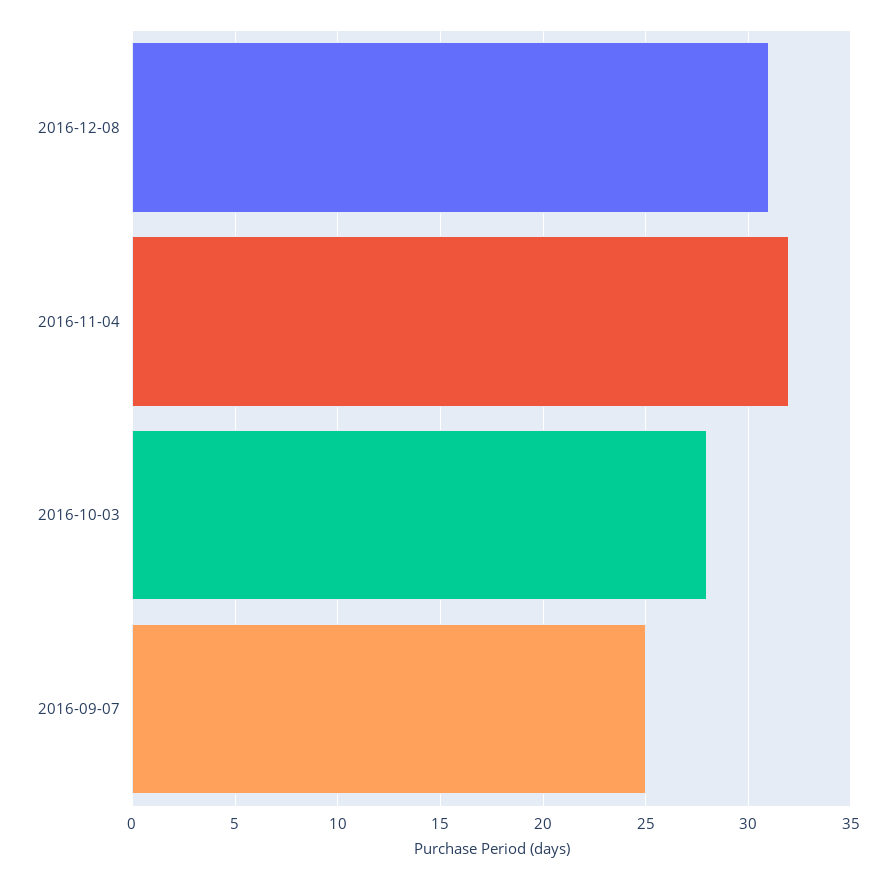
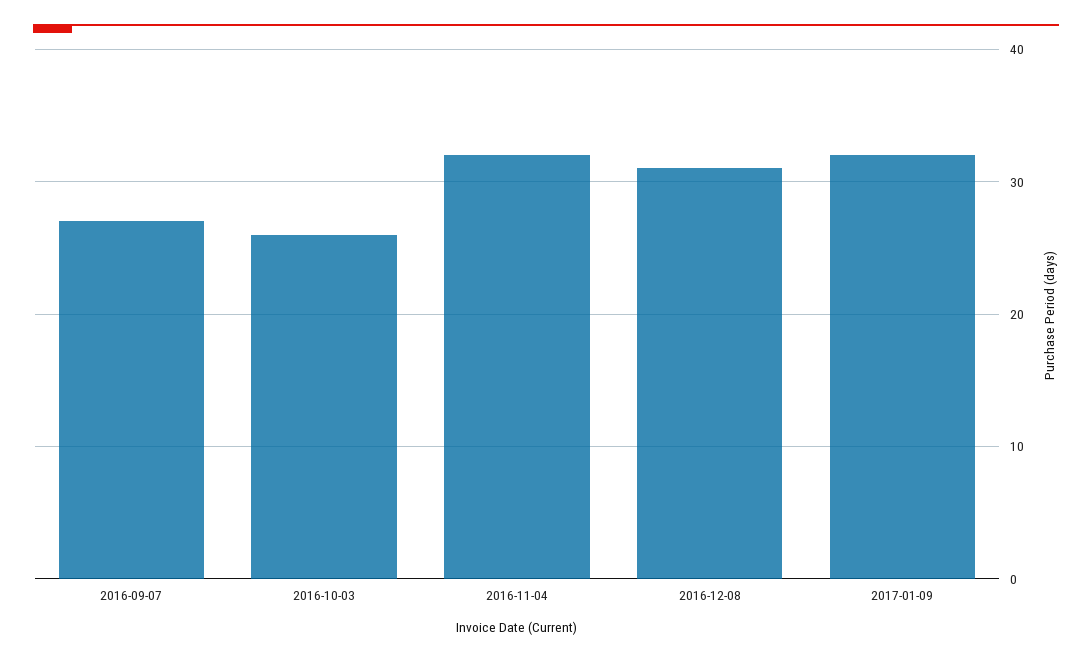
2016-10-03: 28 -> 26
2016-09-07: 25 -> 27
2017-01-09: none -> 32

